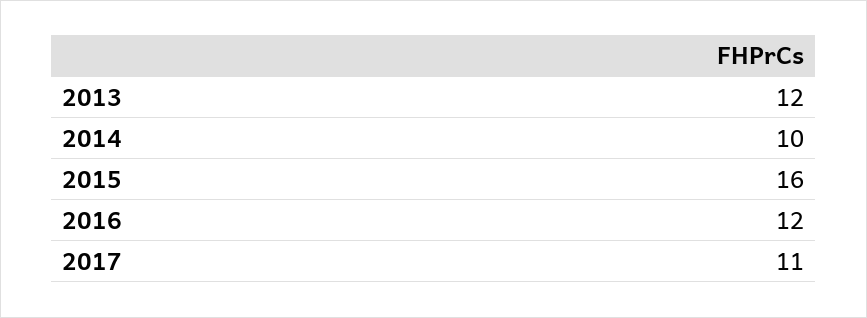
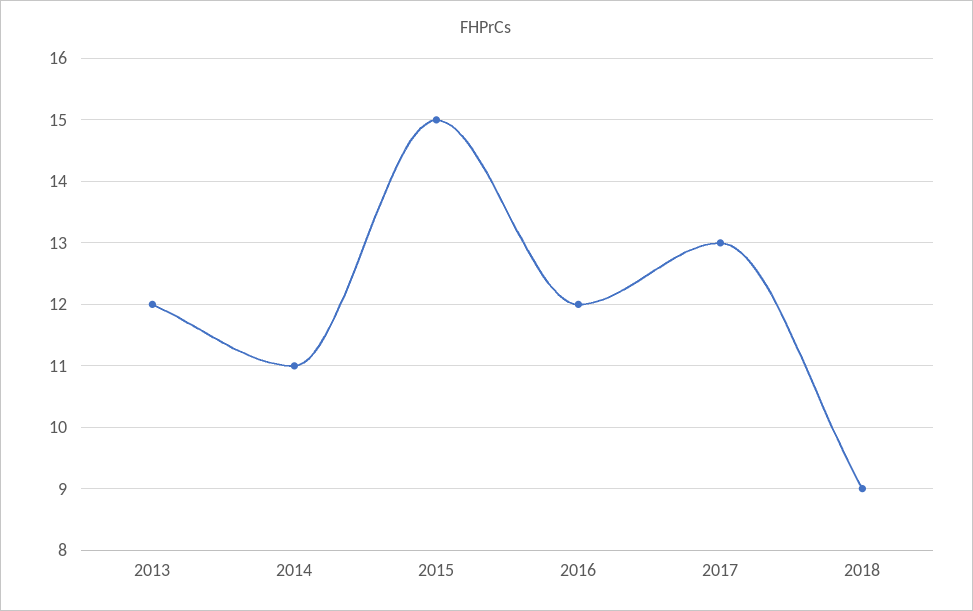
2014: 10 -> 11
2015: 16 -> 15
2017: 11 -> 13
2018: none -> 9

